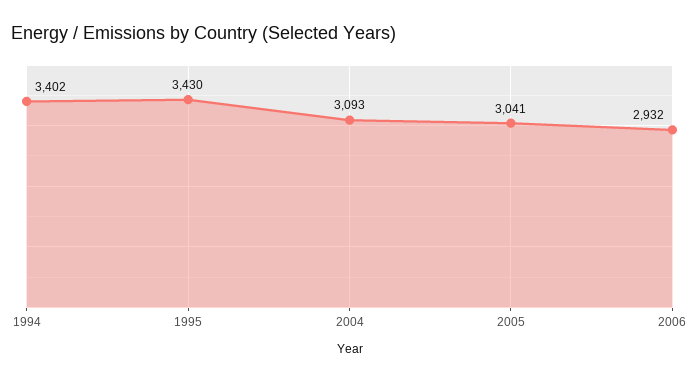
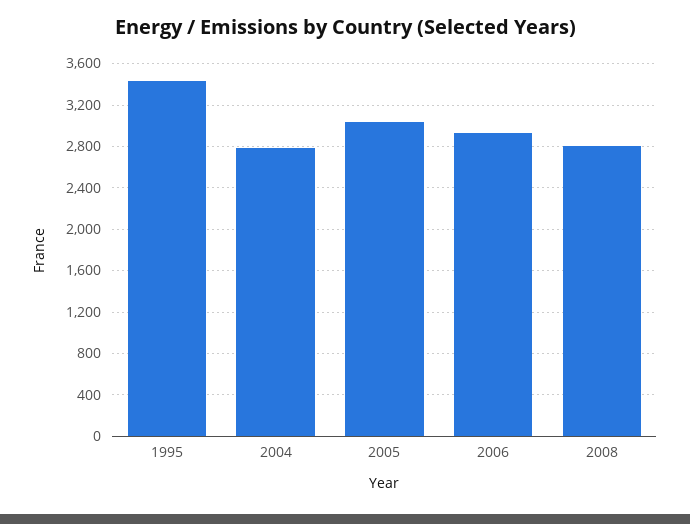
1994: 3402 -> none
2004: 3093 -> 2800
2008: none -> 2800

